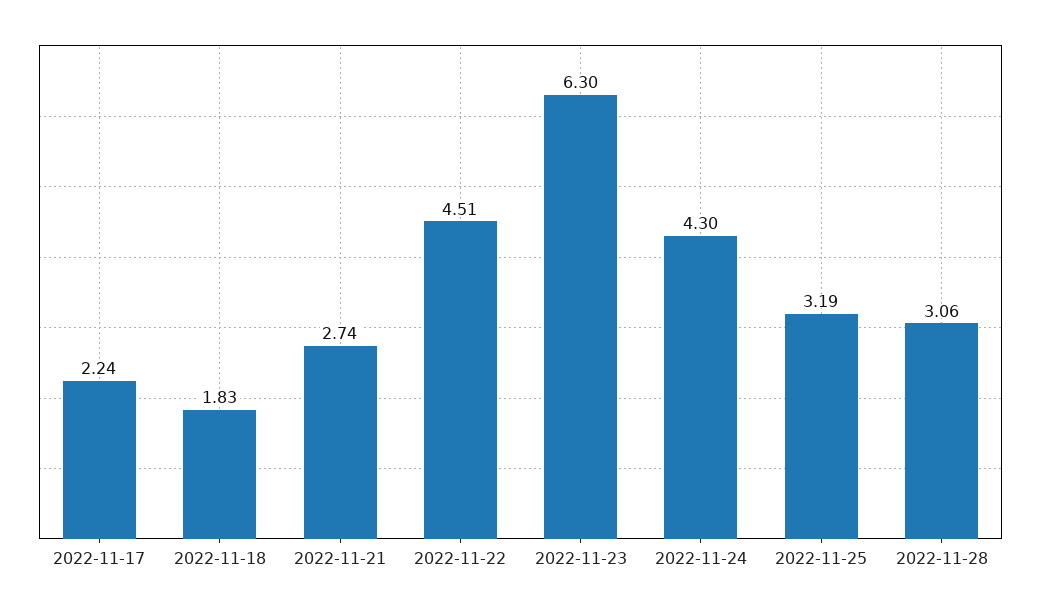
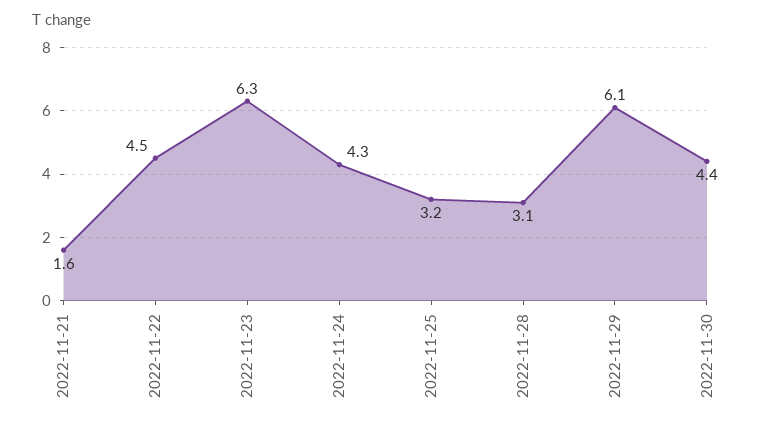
2022-11-17: 2.24 -> none
2022-11-18: 1.83 -> none
2022-11-21: 2.74 -> 1.6
2022-11-29: none -> 6.1
2022-11-30: none -> 4.4

